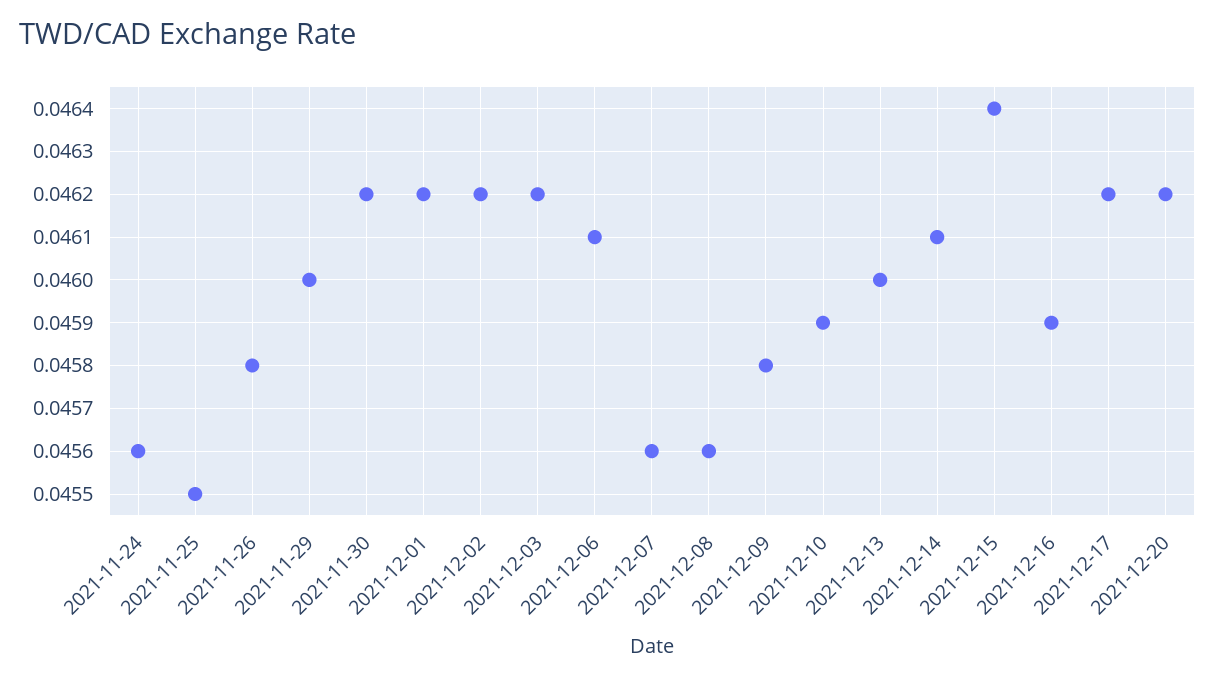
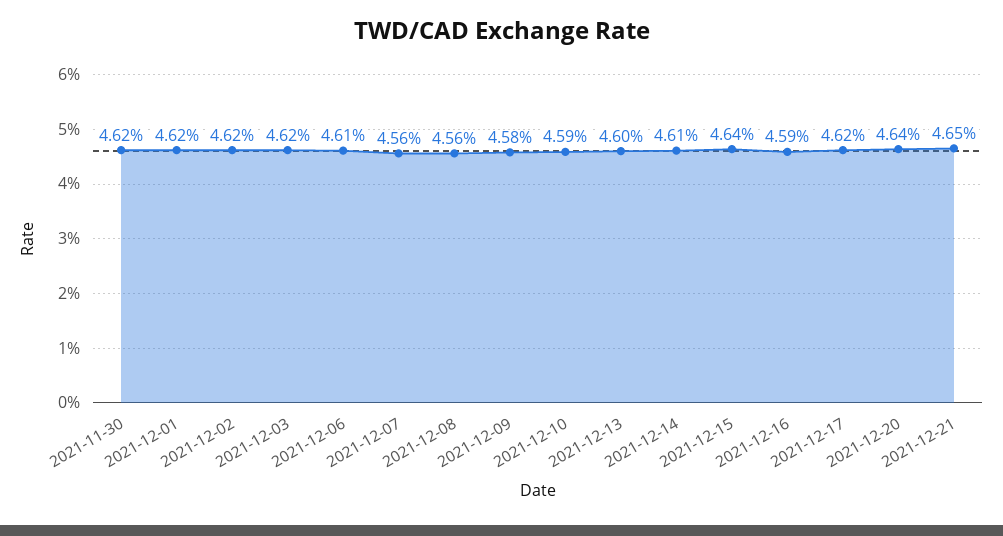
2021-11-24: 0.0456 -> none
2021-11-25: 0.0455 -> none
2021-11-26: 0.0458 -> none
2021-11-29: 0.046 -> none
2021-12-20: 0.0462 -> 0.0464
2021-12-21: none -> 0.0465

